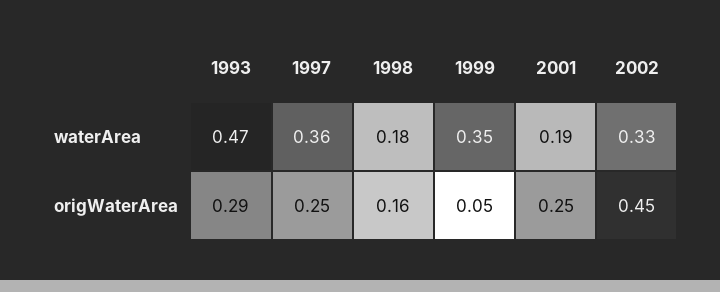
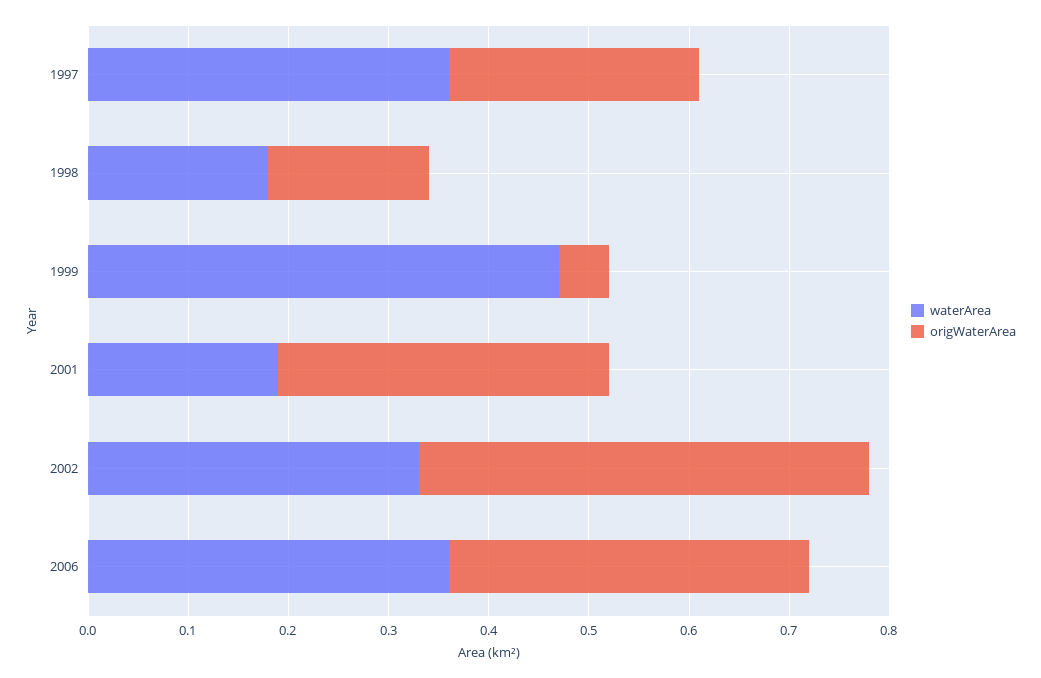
waterArea, 1993: 0.47 -> none
waterArea, 1999: 0.35 -> 0.47
origWaterArea, 1993: 0.29 -> none
origWaterArea, 2001: 0.25 -> 0.33
waterArea, 2006: none -> 0.36
origWaterArea, 2006: none -> 0.36

